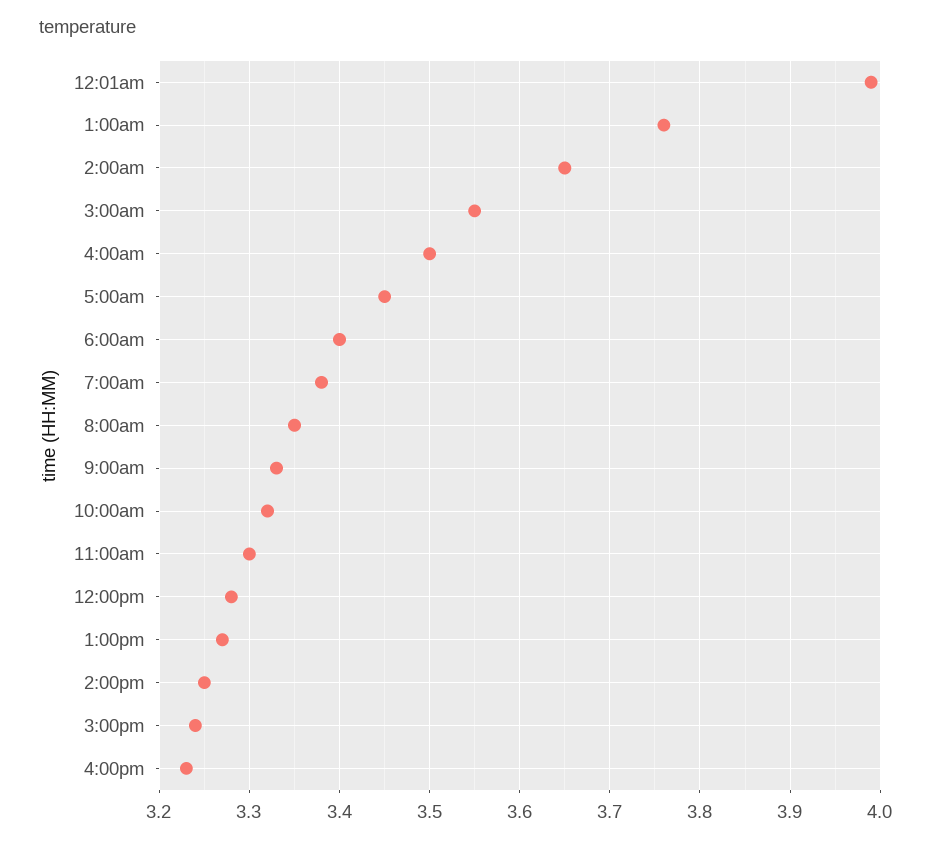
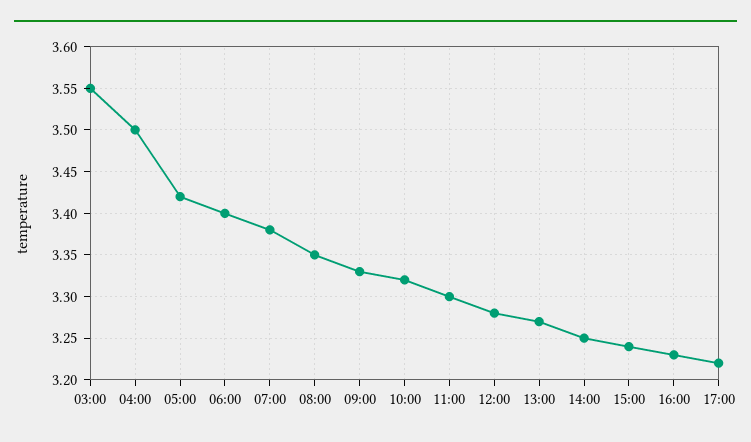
12:01am: 3.99 -> none
1:00am: 3.76 -> none
2:00am: 3.65 -> none
5:00am: 3.45 -> 3.42
17:00: none -> 3.22

